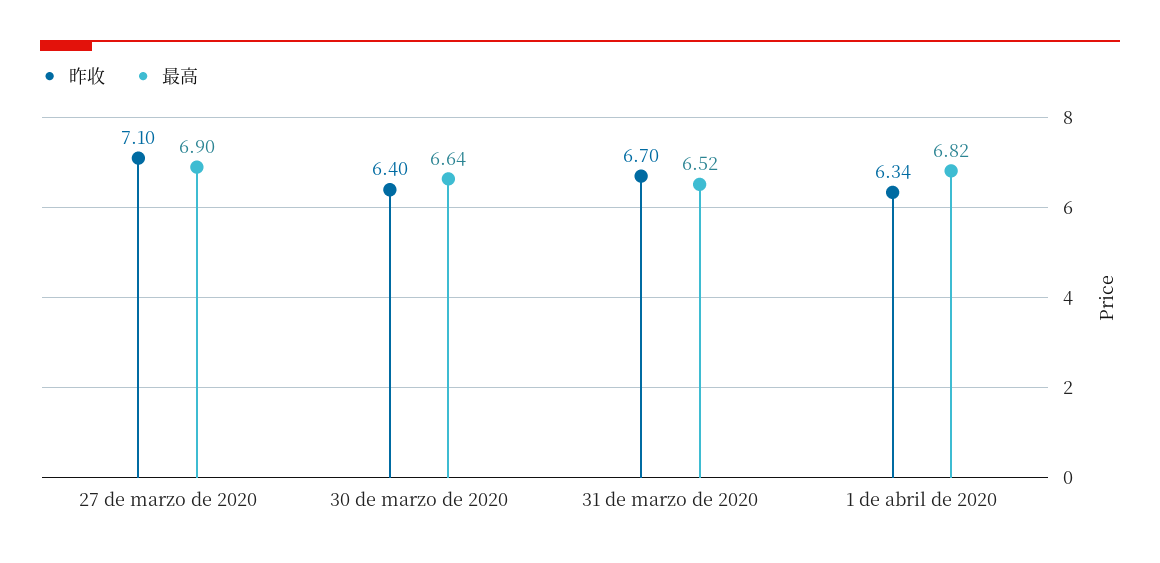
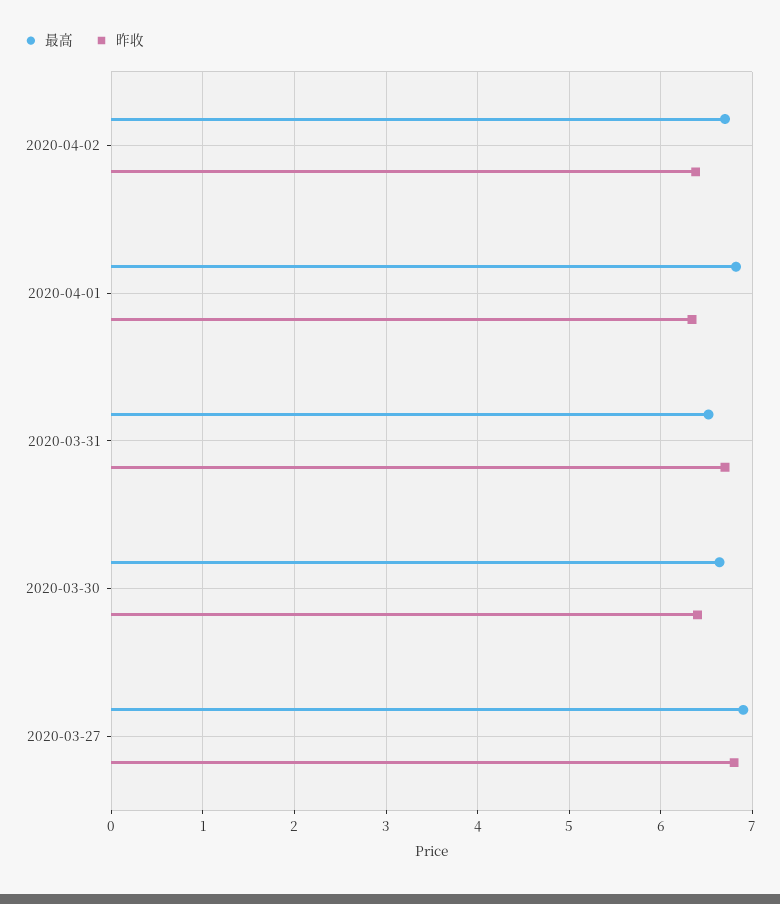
昨收, 27 de marzo de 2020: 7.1 -> 6.8
最高, 2020-04-02: none -> 6.7
昨收, 2020-04-02: none -> 6.4

